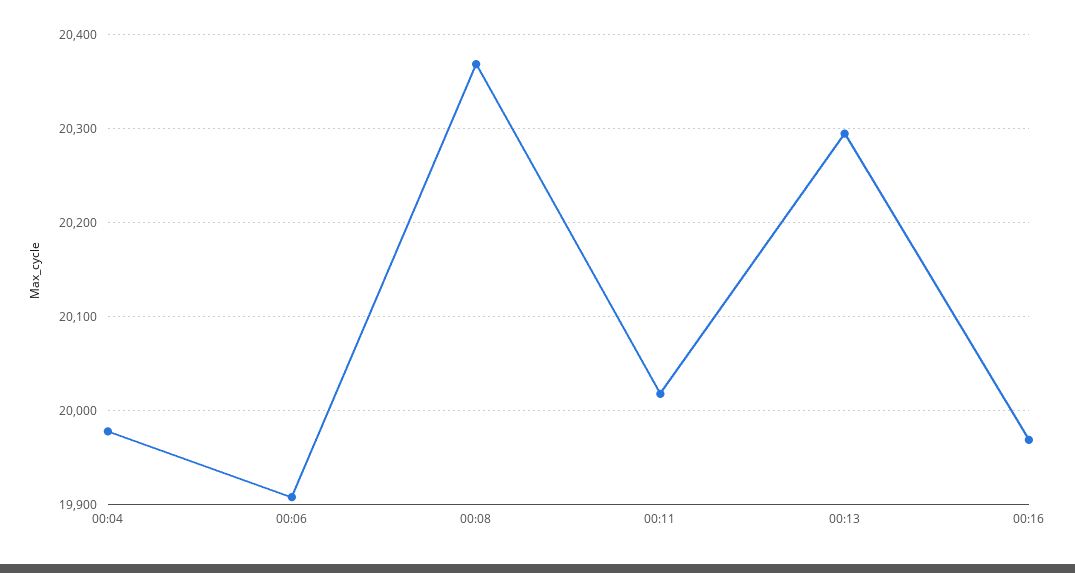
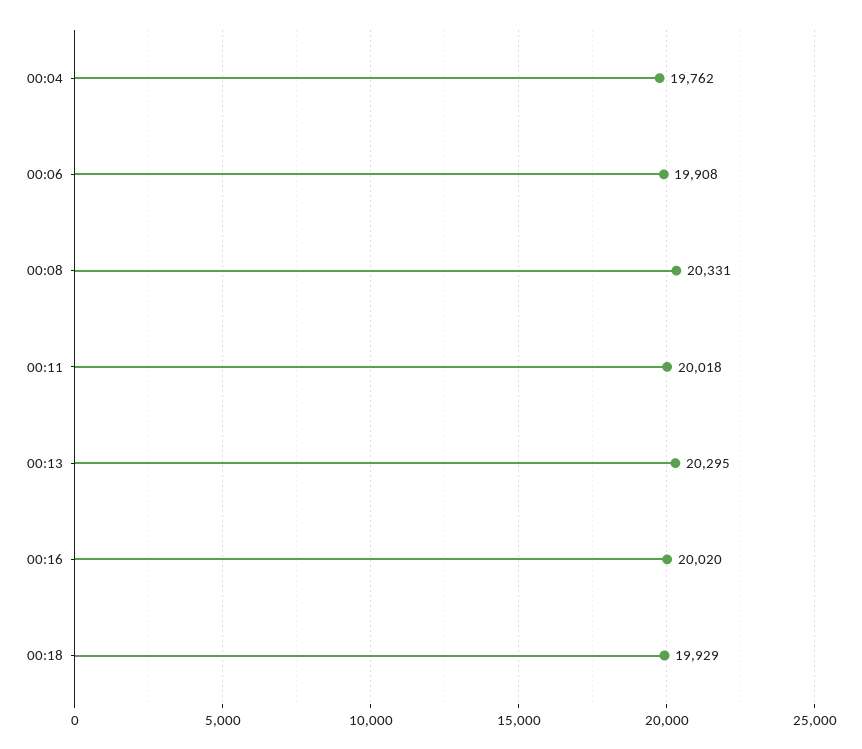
00:04: 19980 -> 19762
00:08: 20370 -> 20331
00:16: 19970 -> 20020
00:18: none -> 19929

